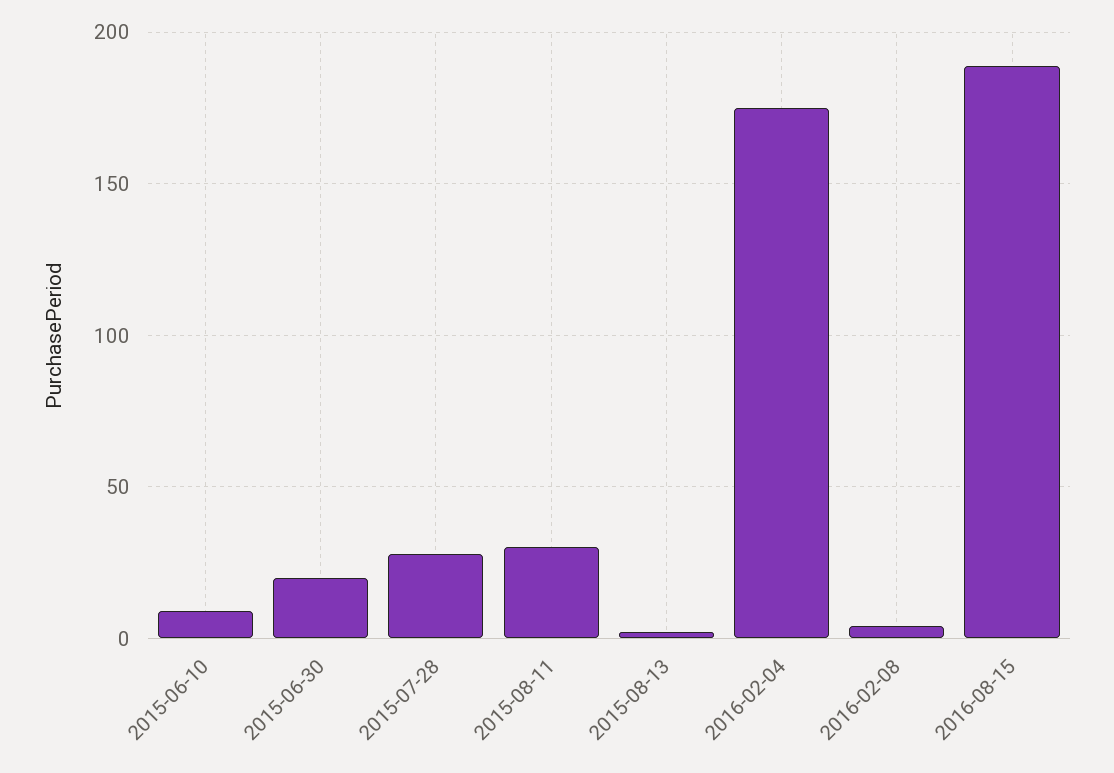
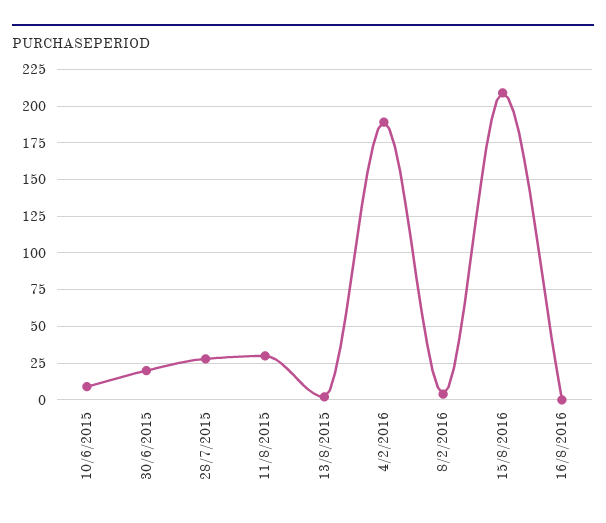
2016-02-04: 175 -> 190
2016-08-15: 190 -> 210
16/8/2016: none -> 0

